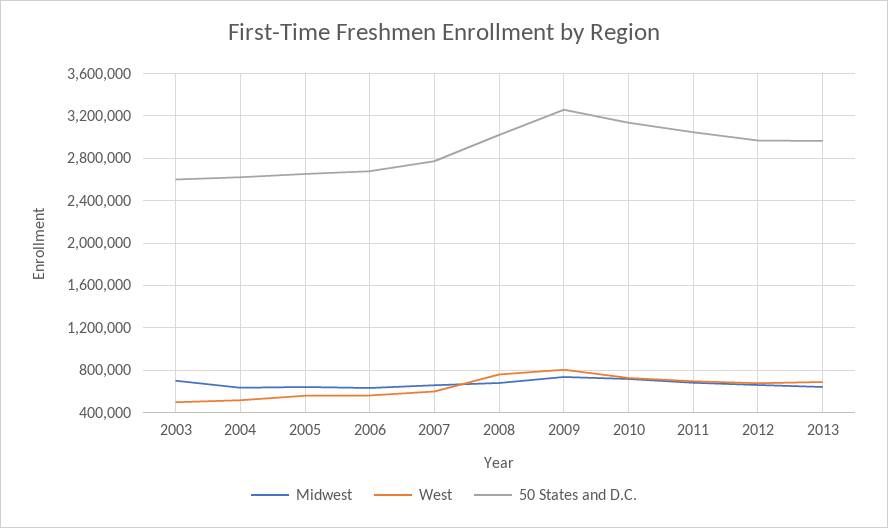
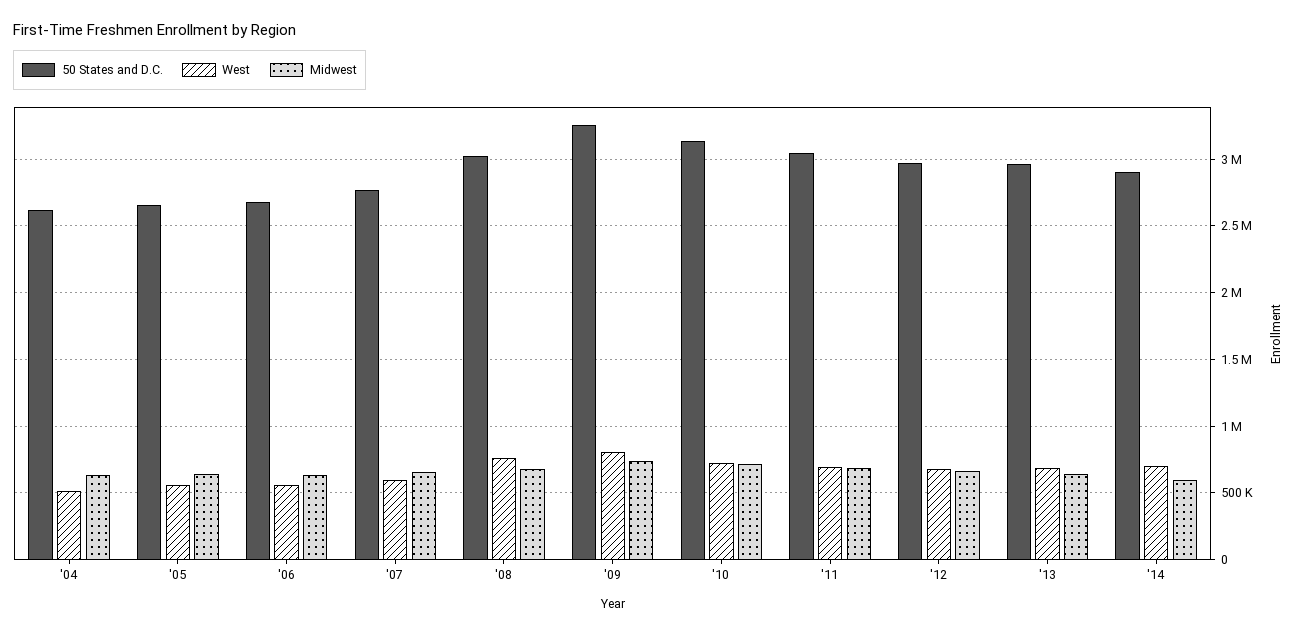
Midwest, 2003: 700000 -> none
West, 2003: 500000 -> none
50 States and D.C., 2003: 2600000 -> none
50 States and D.C., '14: none -> 2900000
West, '14: none -> 700000
Midwest, '14: none -> 600000

